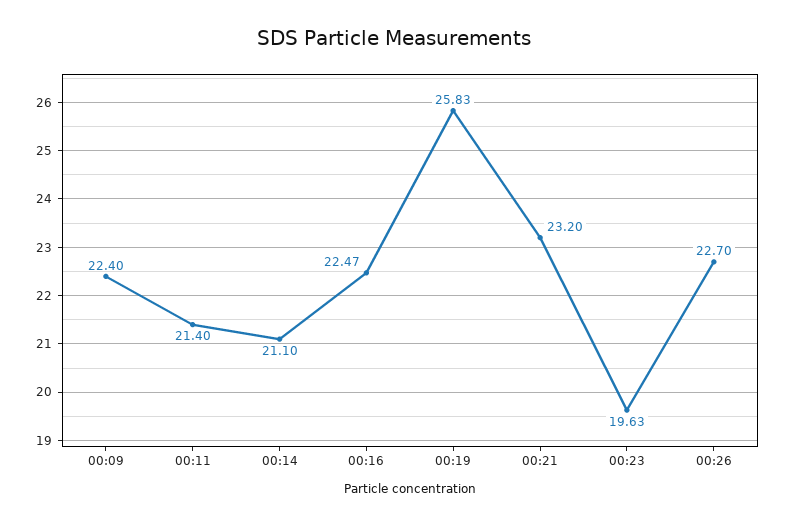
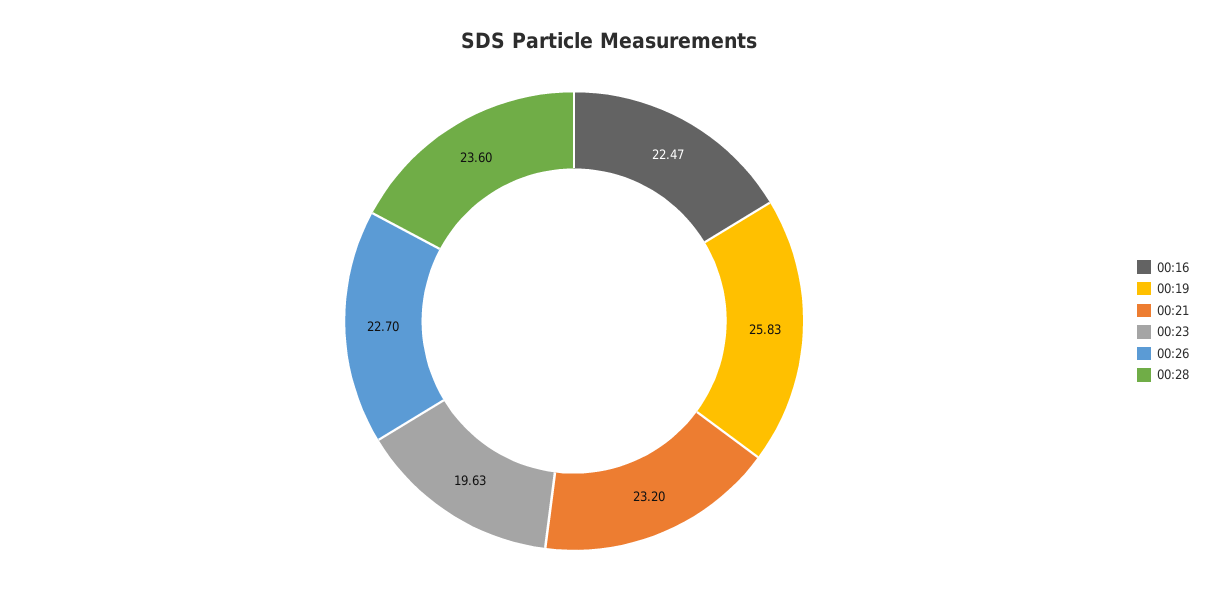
00:09: 22.4 -> none
00:11: 21.4 -> none
00:14: 21.1 -> none
00:28: none -> 23.6

